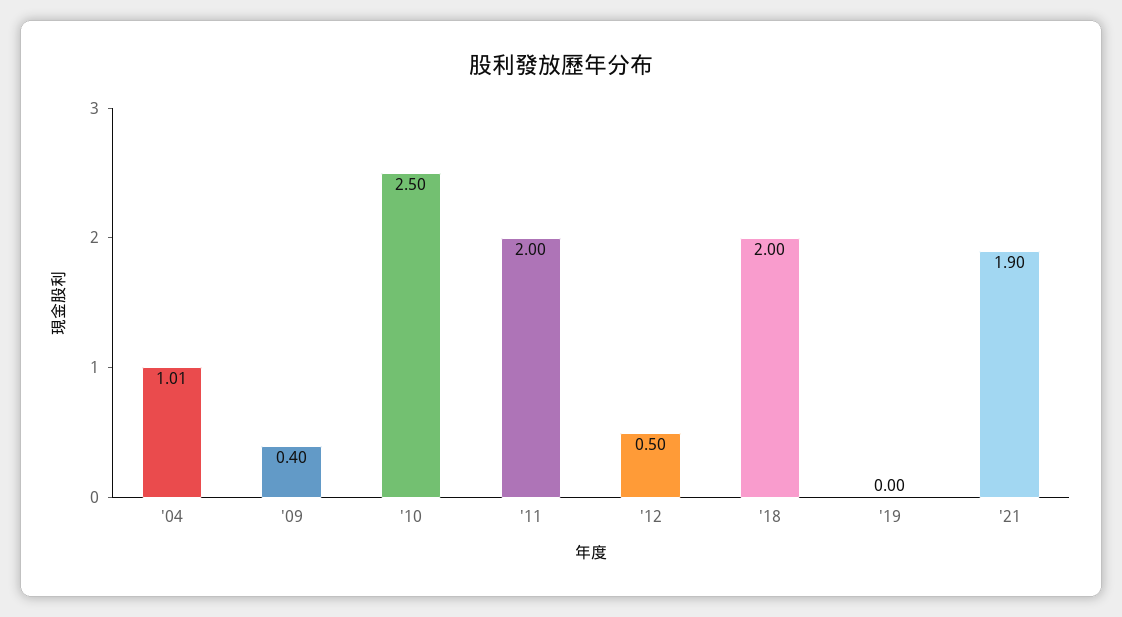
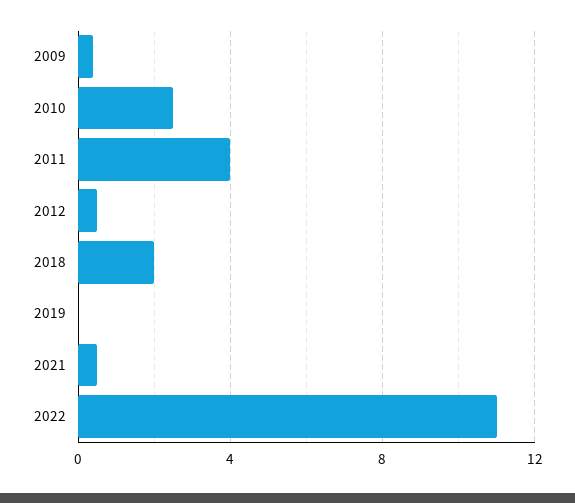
'04: 1.01 -> none
'11: 2 -> 4
'21: 1.9 -> 0.5
2022: none -> 11

